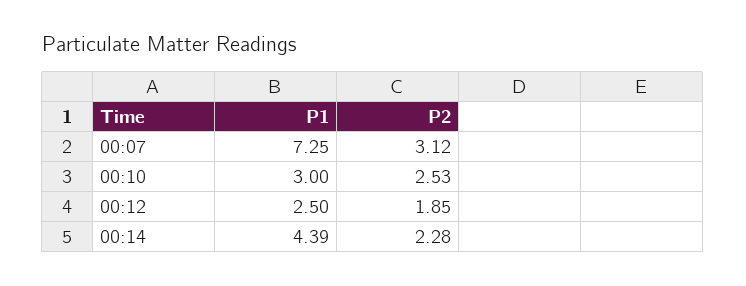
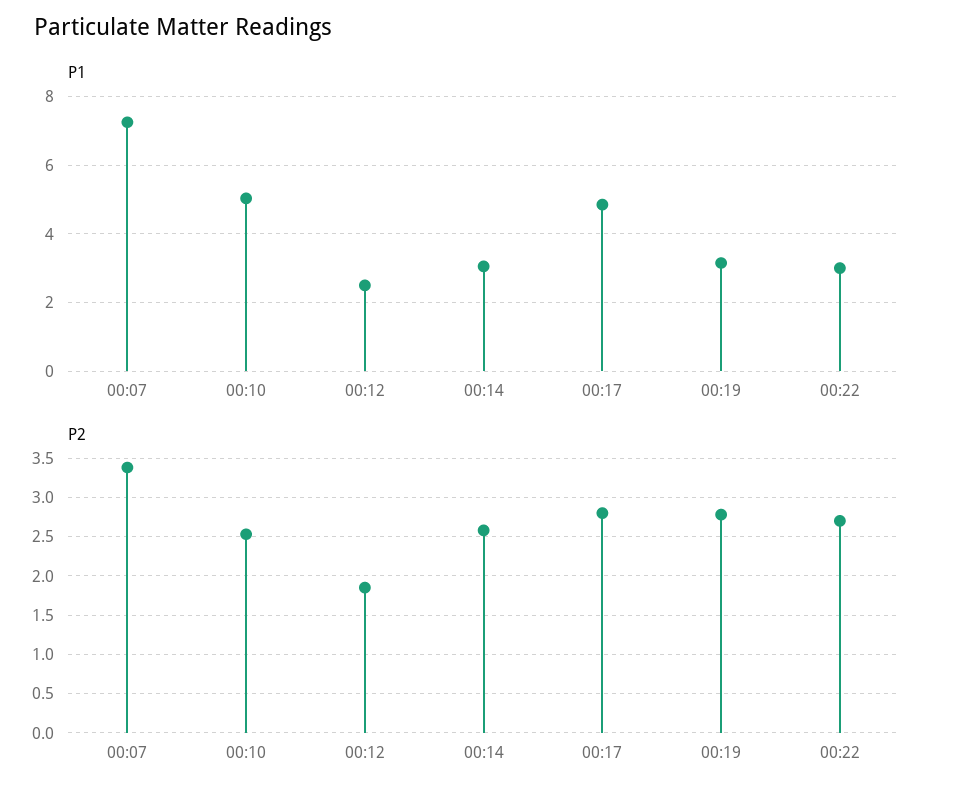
P2, 00:07: 3.12 -> 3.4
P1, 00:10: 3 -> 5
P1, 00:14: 4.39 -> 3
P2, 00:14: 2.28 -> 2.6
P1, 00:17: none -> 4.8
P1, 00:19: none -> 3.2
P1, 00:22: none -> 3
P2, 00:17: none -> 2.8
P2, 00:19: none -> 2.8
P2, 00:22: none -> 2.7

